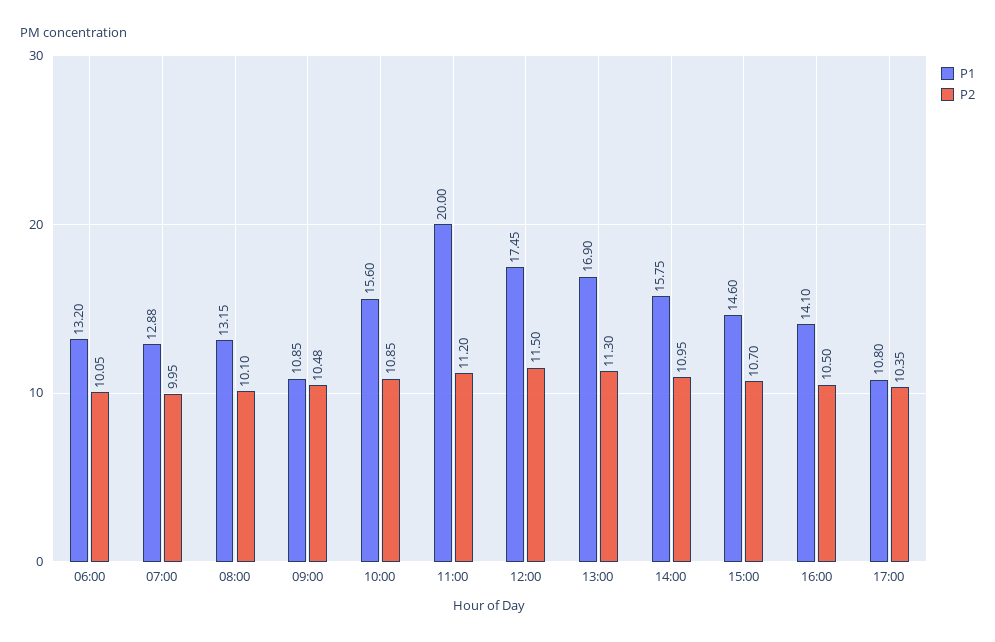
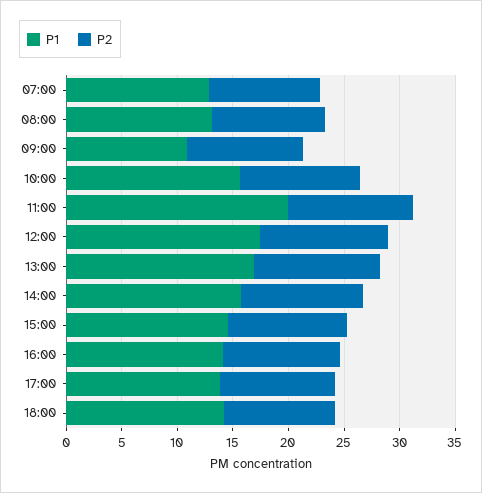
P1, 06:00: 13.2 -> none
P2, 06:00: 10.05 -> none
P1, 17:00: 10.8 -> 14
P1, 18:00: none -> 14
P2, 18:00: none -> 10

